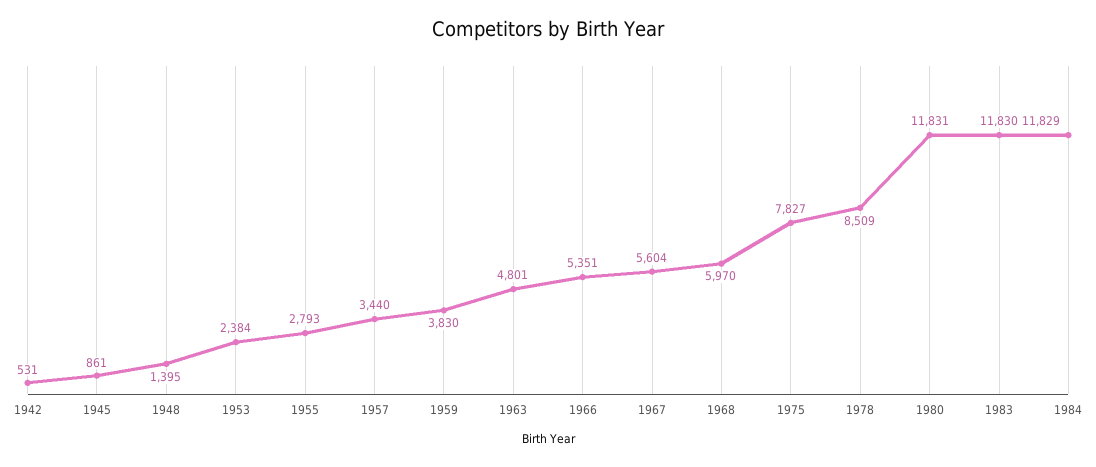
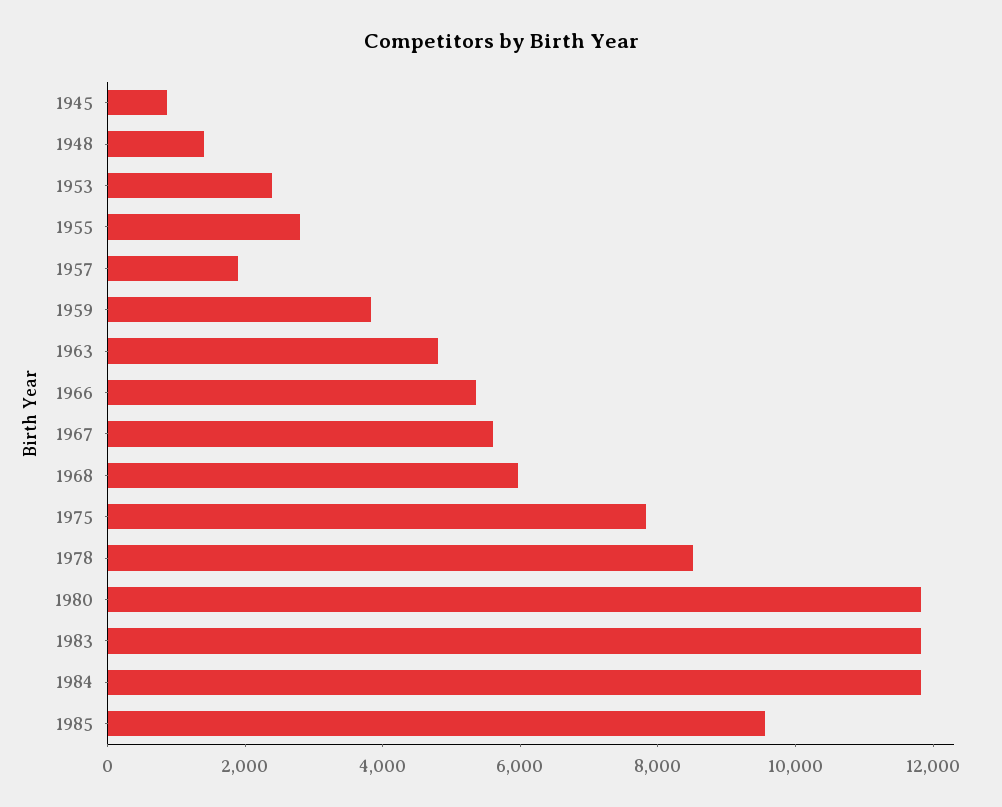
1942: 531 -> none
1957: 3440 -> 2000
1985: none -> 9500

